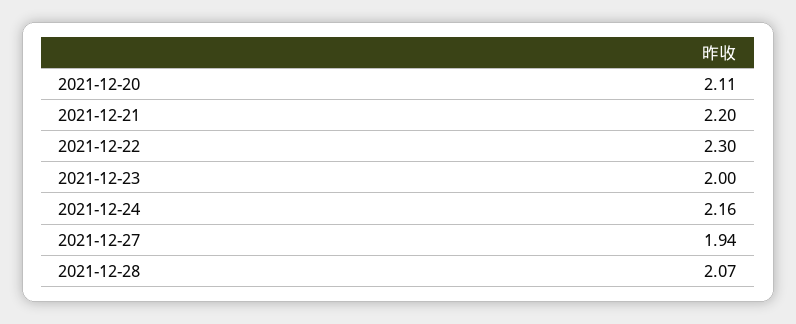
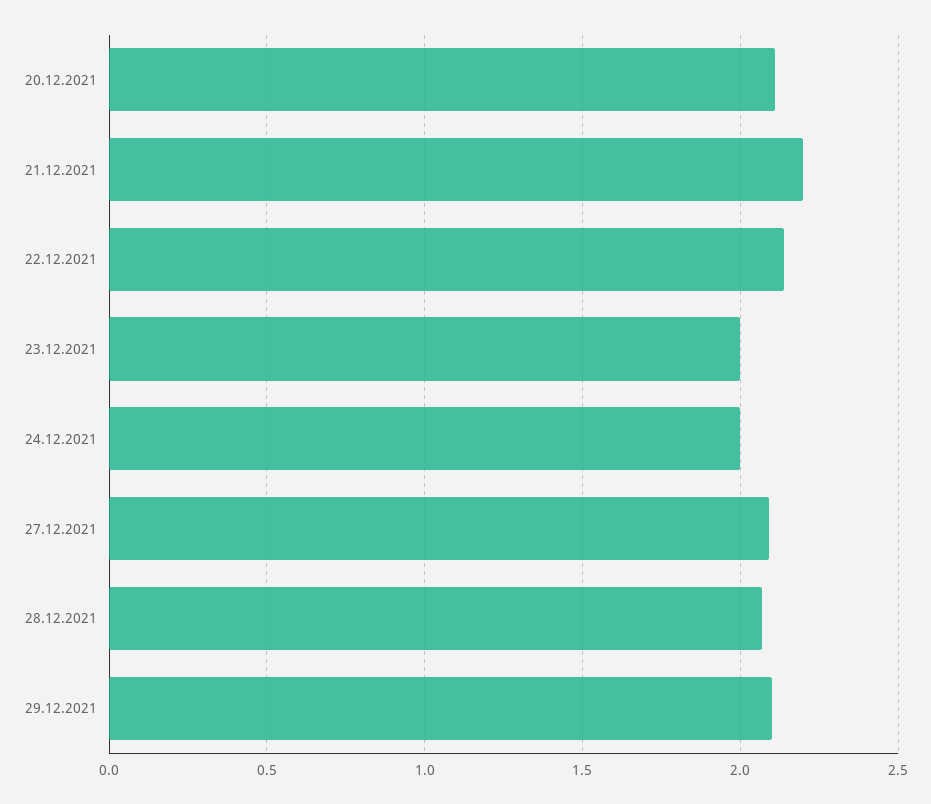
2021-12-22: 2.3 -> 2.15
2021-12-24: 2.16 -> 2
2021-12-27: 1.94 -> 2.1
29.12.2021: none -> 2.1

